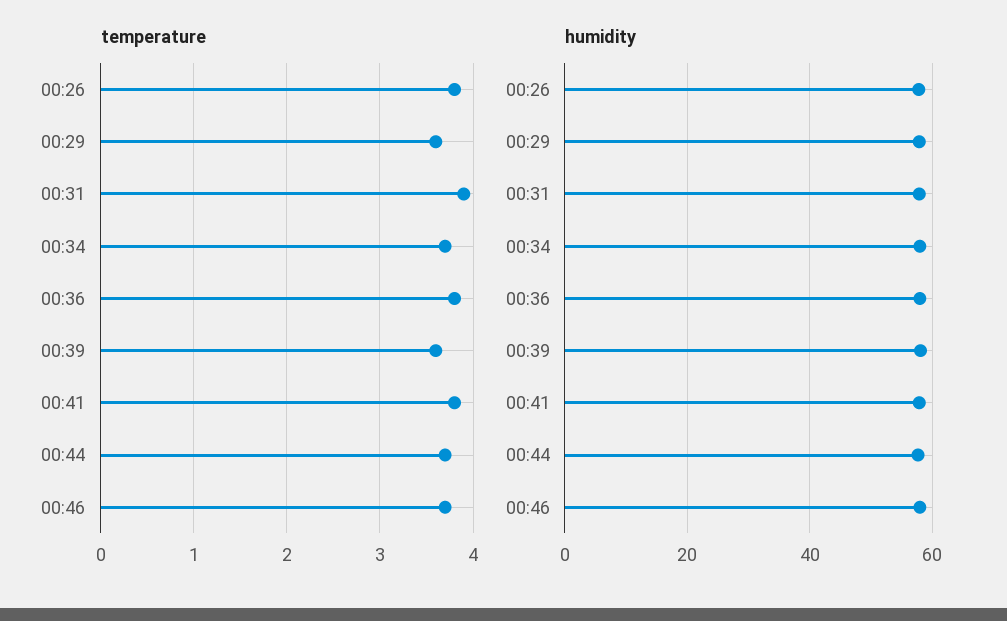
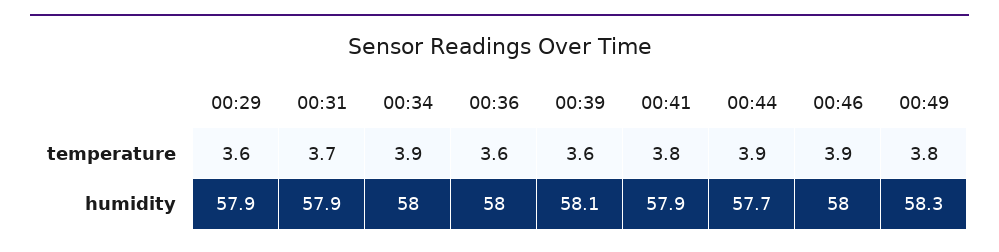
temperature, 00:26: 3.8 -> none
temperature, 00:31: 3.9 -> 3.7
temperature, 00:34: 3.7 -> 3.9
temperature, 00:36: 3.8 -> 3.6
temperature, 00:44: 3.7 -> 3.9
temperature, 00:46: 3.7 -> 3.9
humidity, 00:26: 58 -> none
temperature, 00:49: none -> 3.8
humidity, 00:49: none -> 58.3

